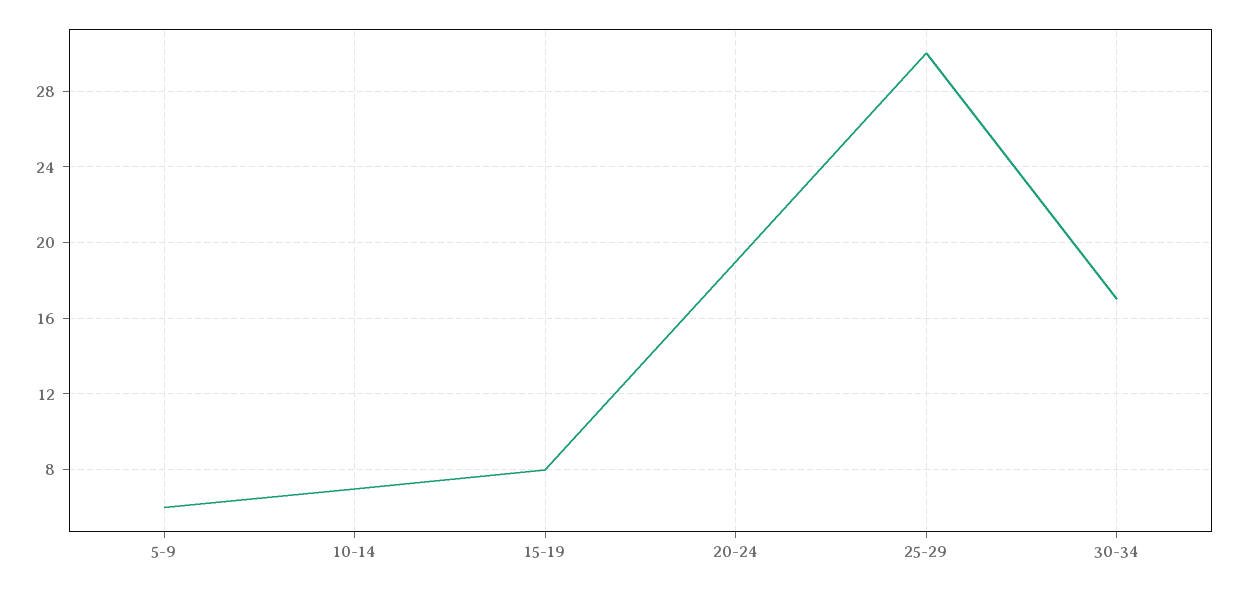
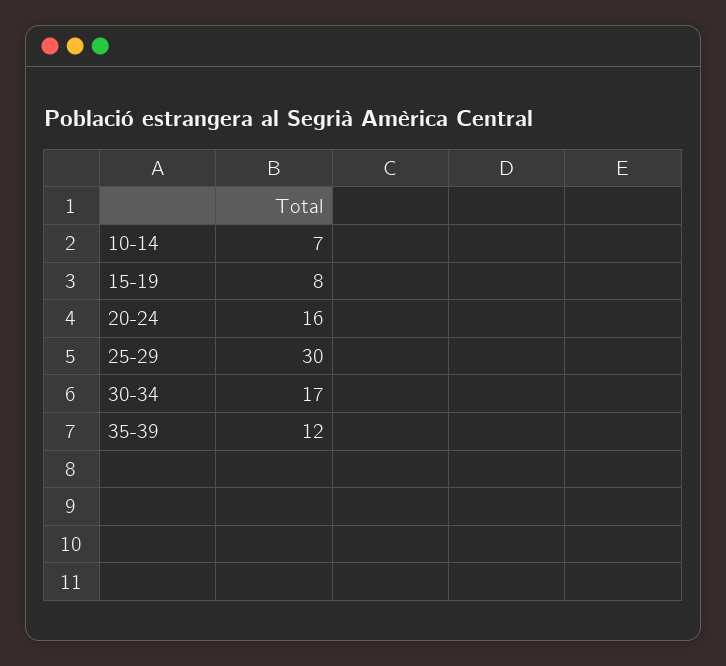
5-9: 6 -> none
20-24: 19 -> 16
35-39: none -> 12

